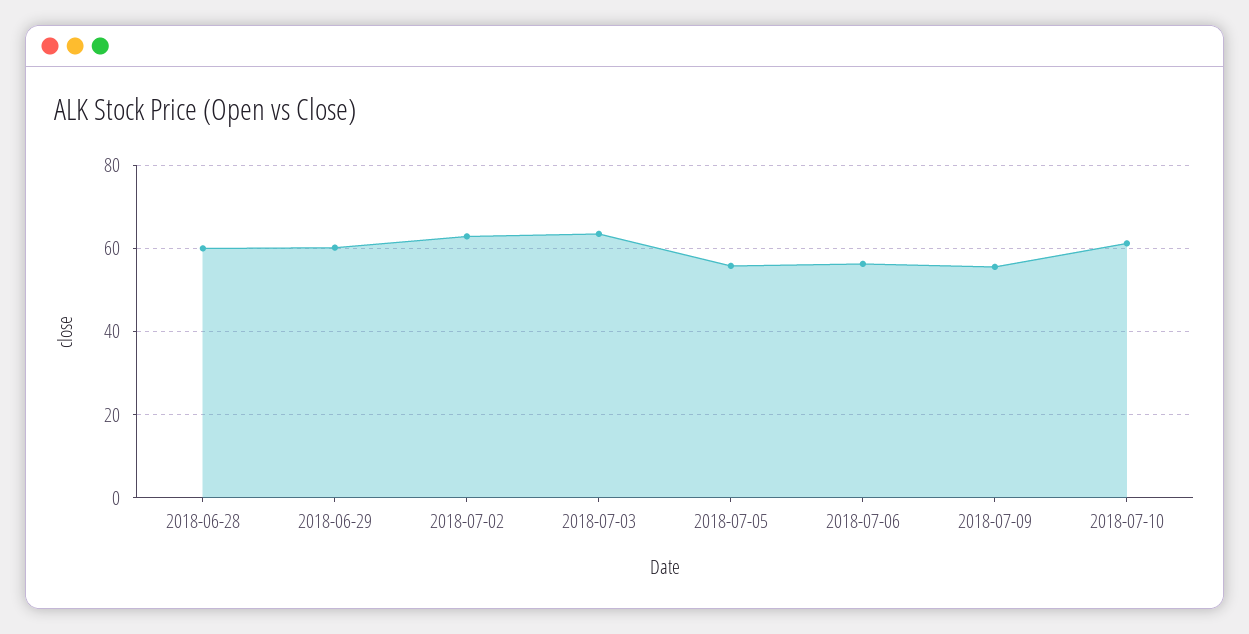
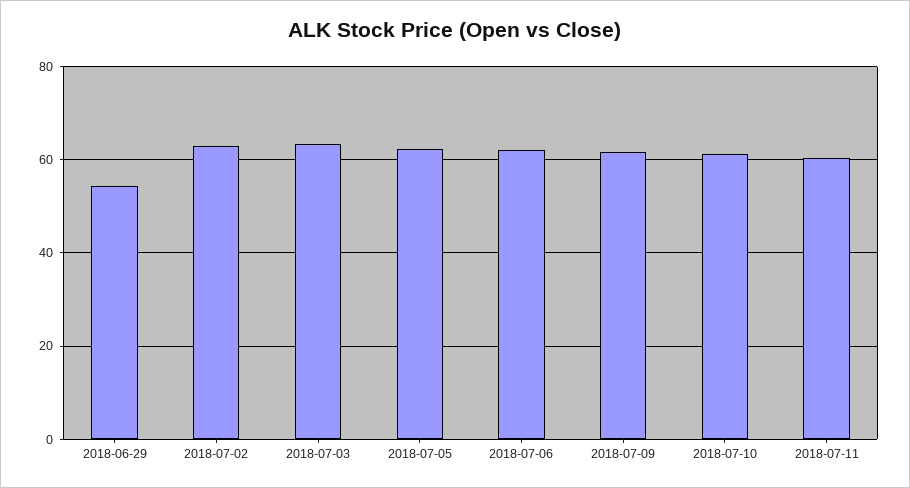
2018-06-28: 60 -> none
2018-06-29: 60 -> 54
2018-07-05: 56 -> 62
2018-07-06: 56 -> 62
2018-07-09: 56 -> 62
2018-07-11: none -> 60

